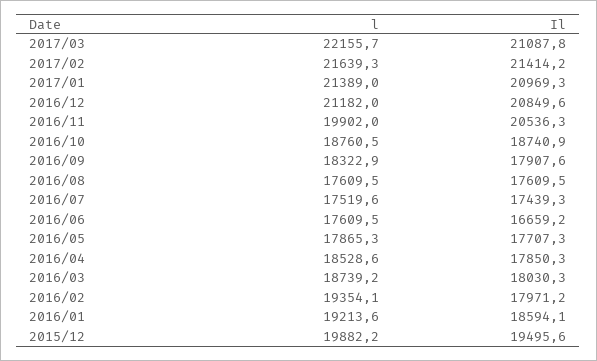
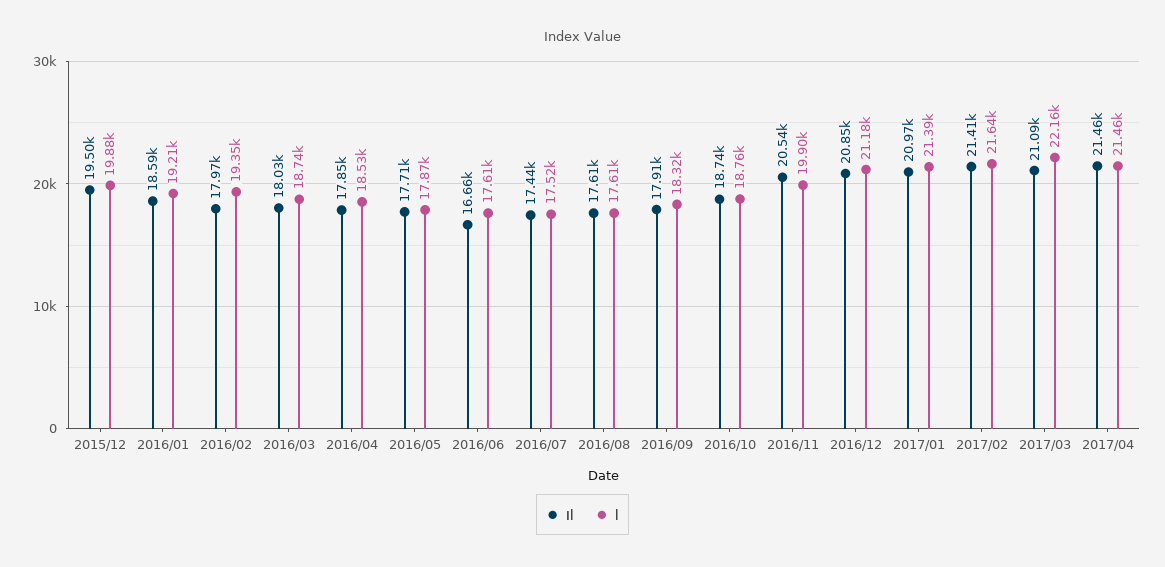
Il, 2017/04: none -> 21460
l, 2017/04: none -> 21460

